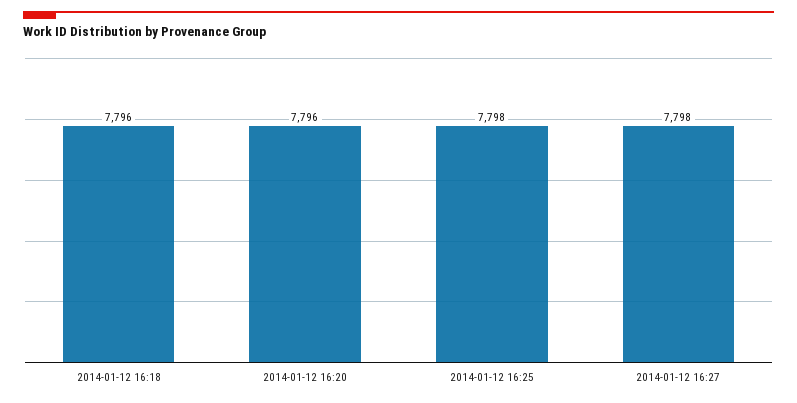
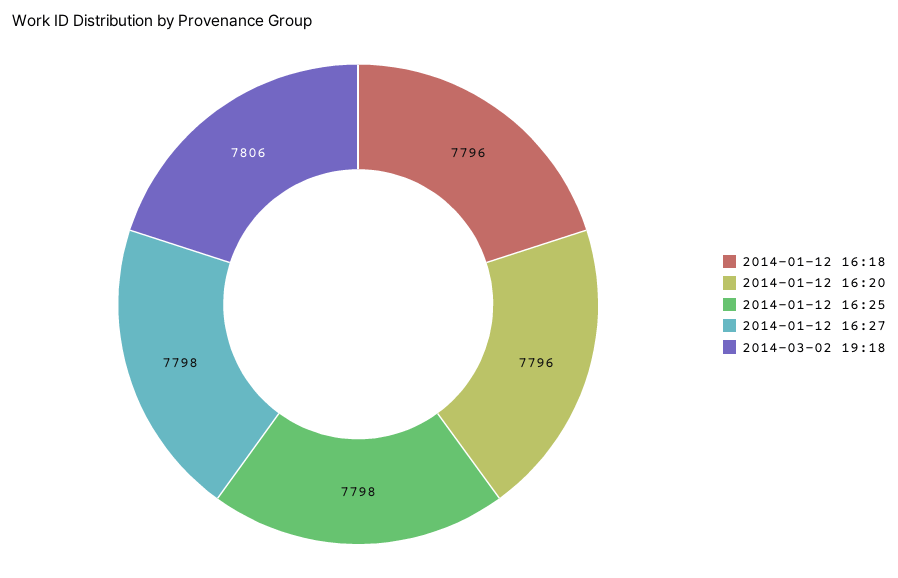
2014-03-02 19:18: none -> 7806

